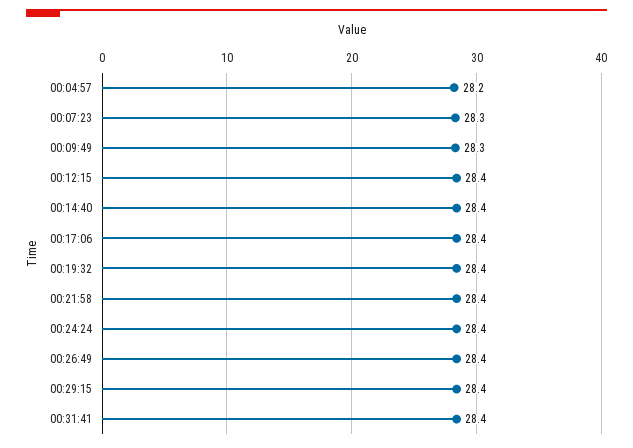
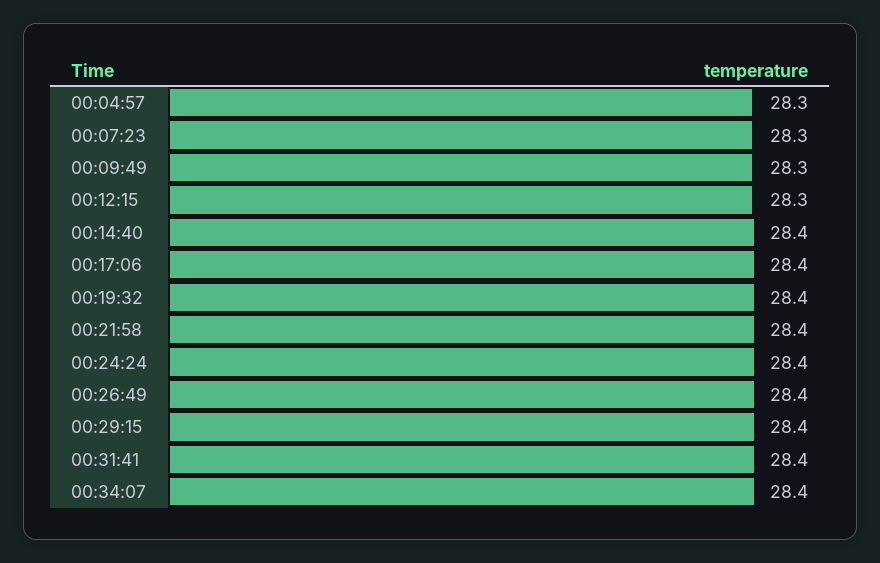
00:04:57: 28.2 -> 28.3
00:12:15: 28.4 -> 28.3
00:34:07: none -> 28.4

